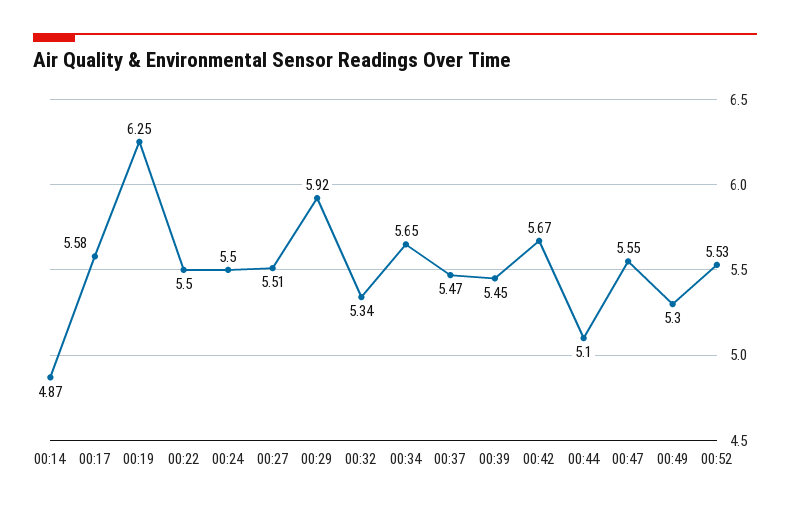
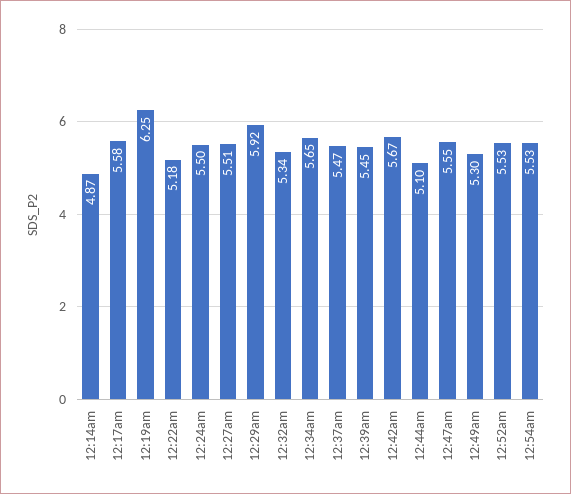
00:22: 5.5 -> 5.18
12:54am: none -> 5.53

